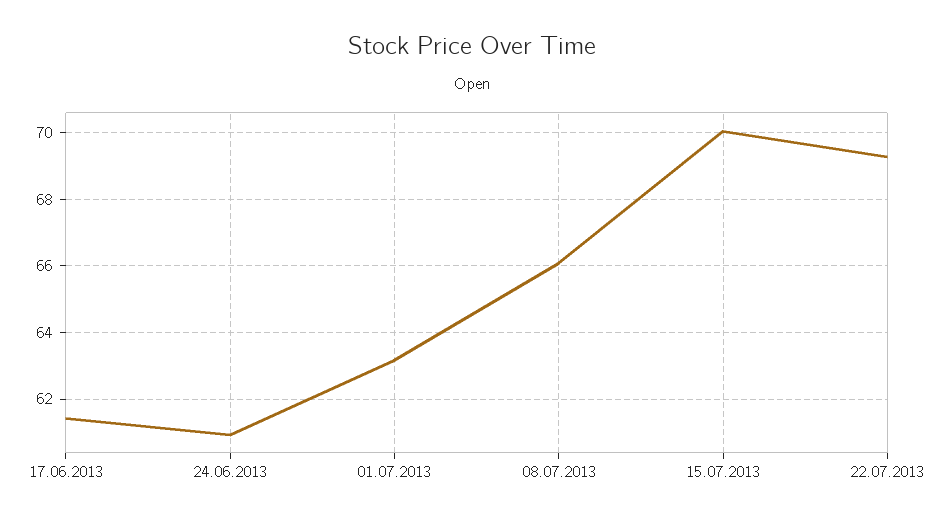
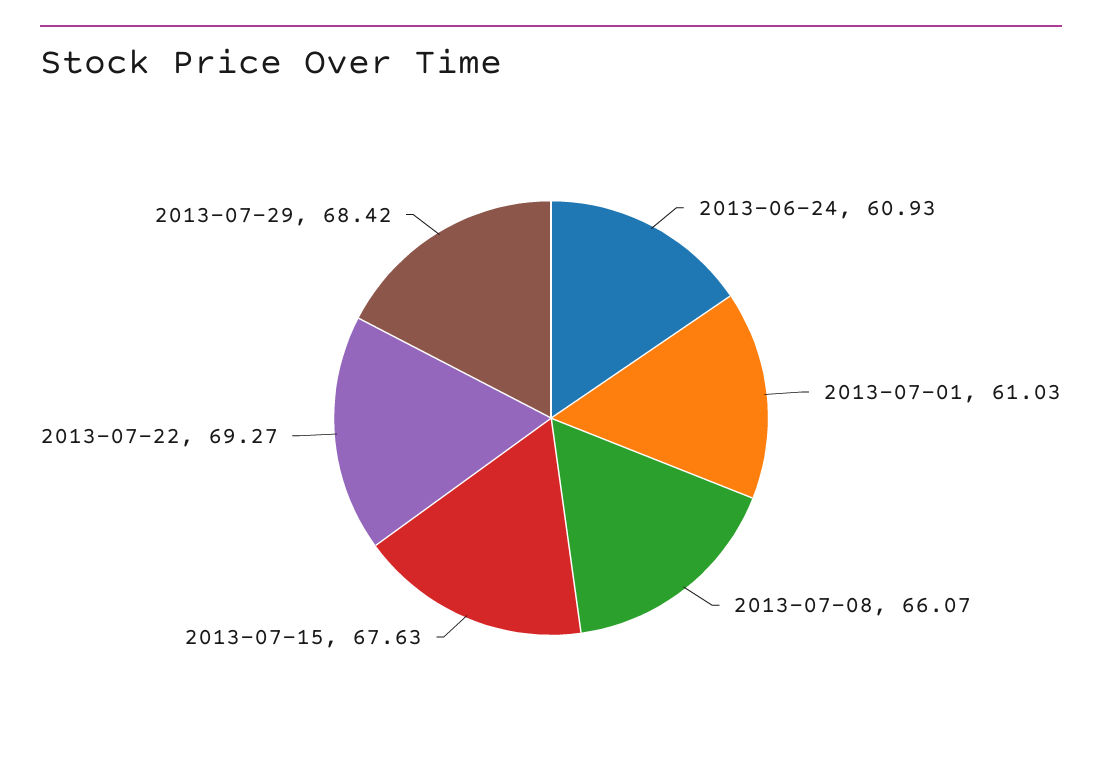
17.06.2013: 61.4 -> none
01.07.2013: 63.2 -> 61.03
15.07.2013: 70 -> 67.63
2013-07-29: none -> 68.42

